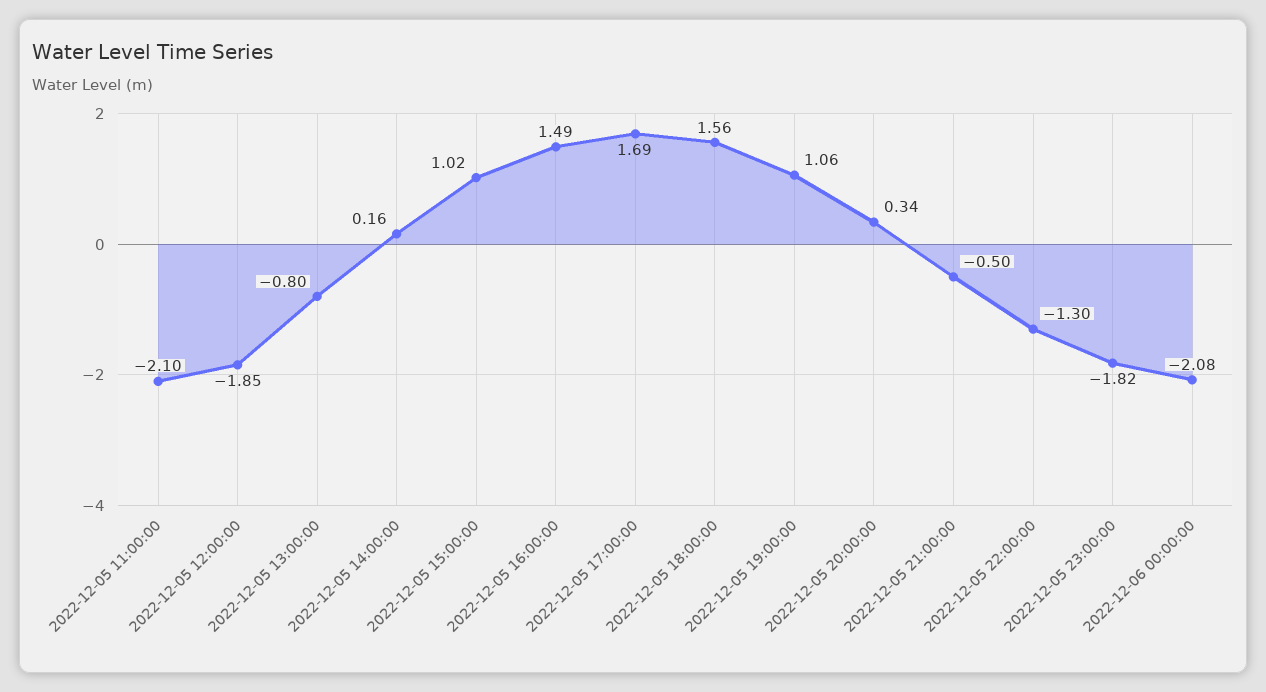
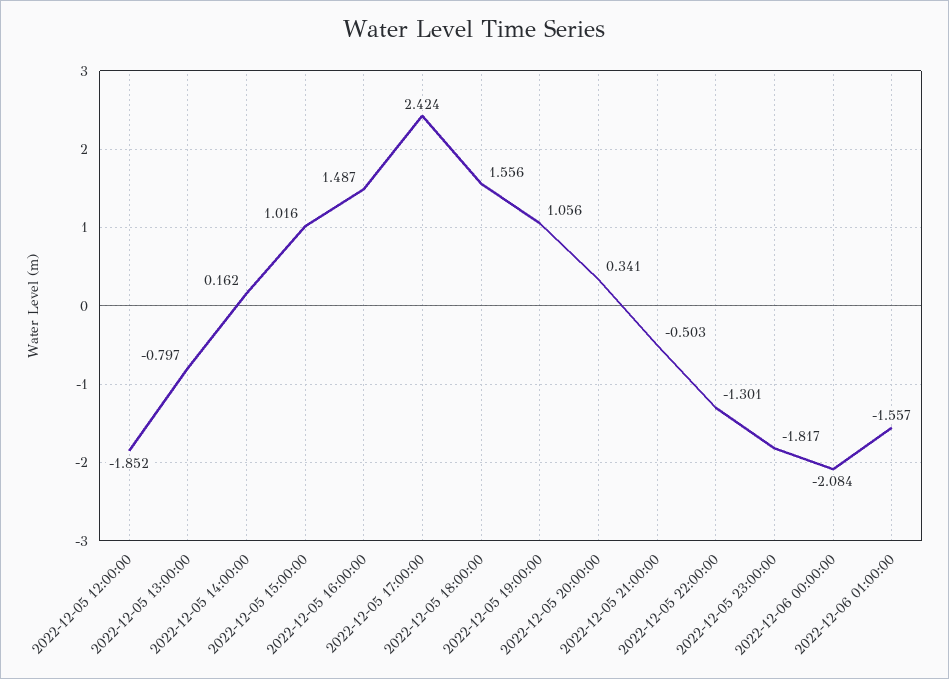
2022-12-05 11:00:00: -2.1 -> none
2022-12-05 17:00:00: 1.69 -> 2.424
2022-12-06 01:00:00: none -> -1.557

